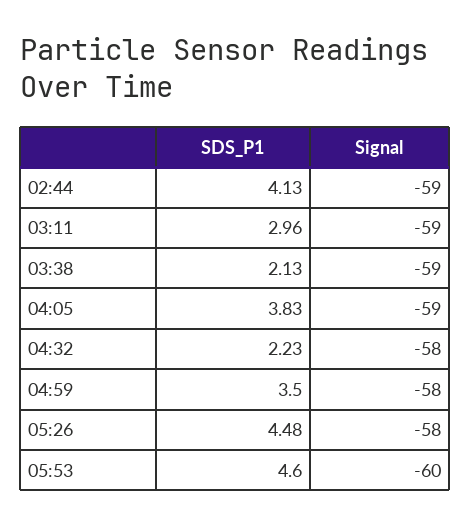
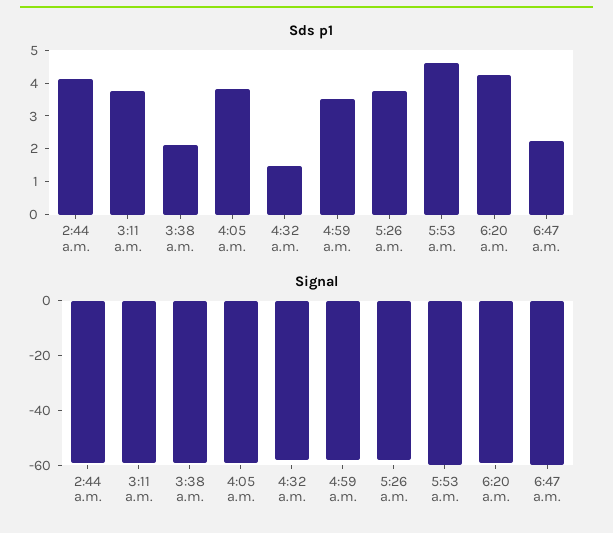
SDS_P1, 03:11: 2.96 -> 3.75
SDS_P1, 04:32: 2.23 -> 1.5
SDS_P1, 05:26: 4.48 -> 3.75
SDS_P1, 6:20 a.m.: none -> 4.25
SDS_P1, 6:47 a.m.: none -> 2.25
Signal, 6:20 a.m.: none -> -60
Signal, 6:47 a.m.: none -> -60

